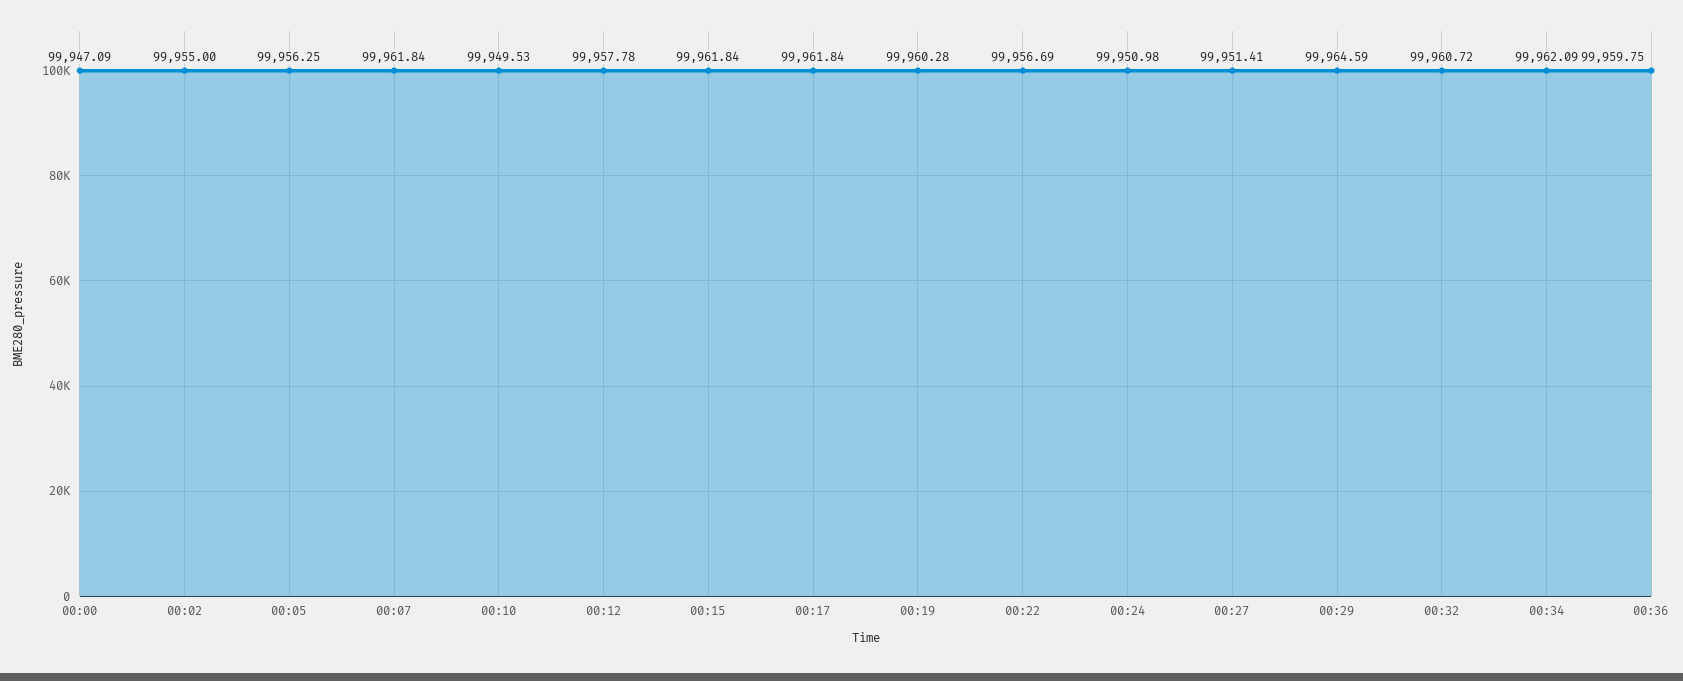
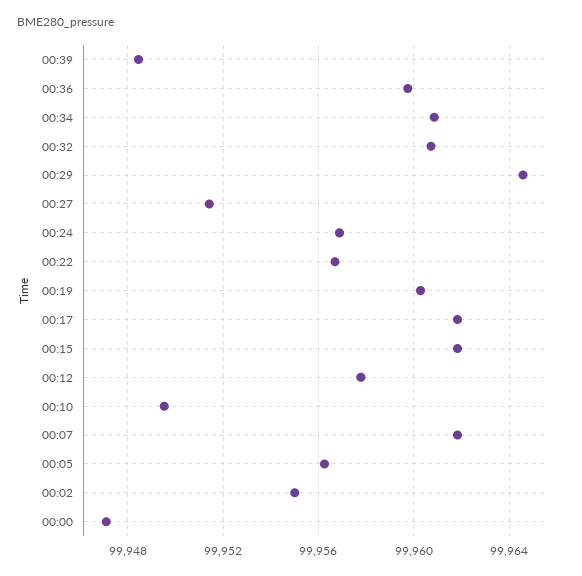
00:24: 99950.98 -> 99957
00:34: 99962.09 -> 99961
00:39: none -> 99948.5

